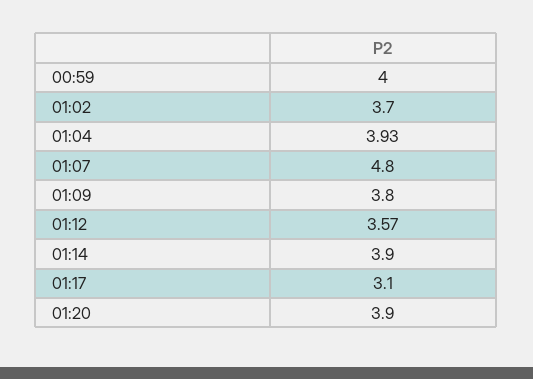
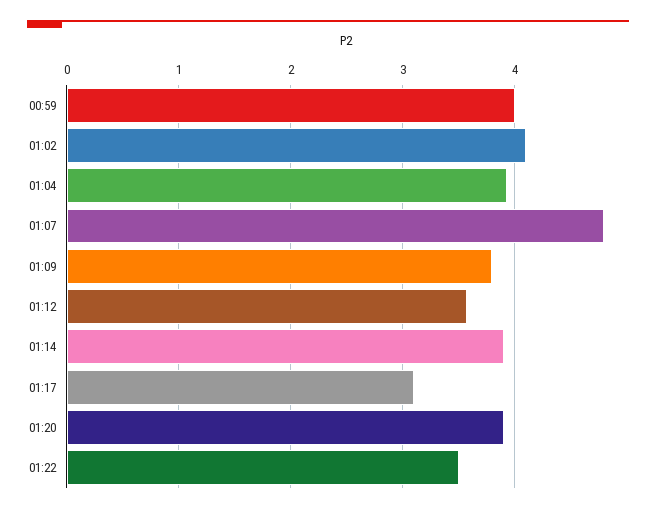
01:02: 3.7 -> 4.1
01:22: none -> 3.5

